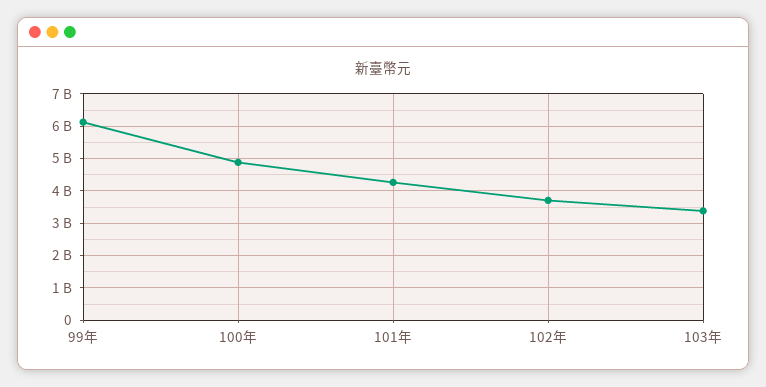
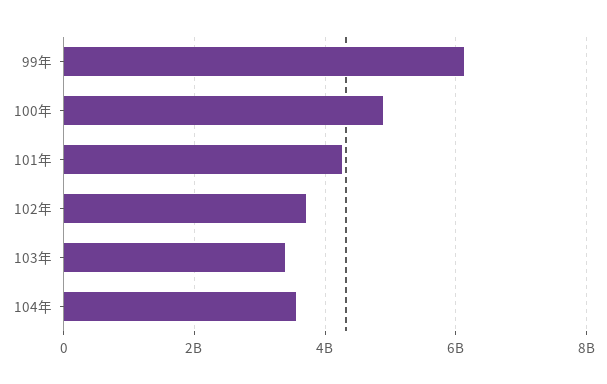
104年: none -> 3600000000

